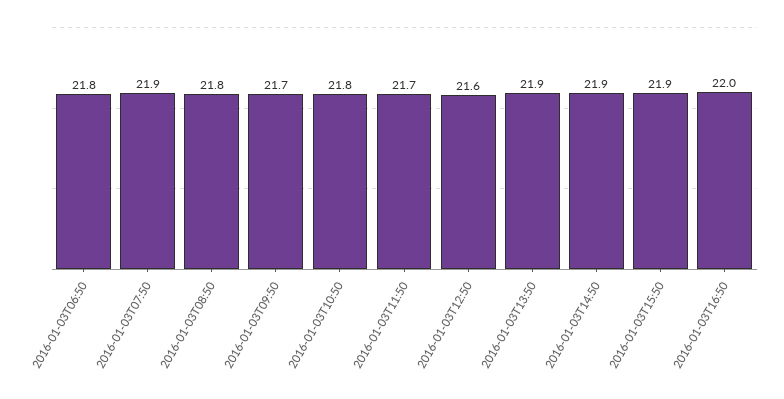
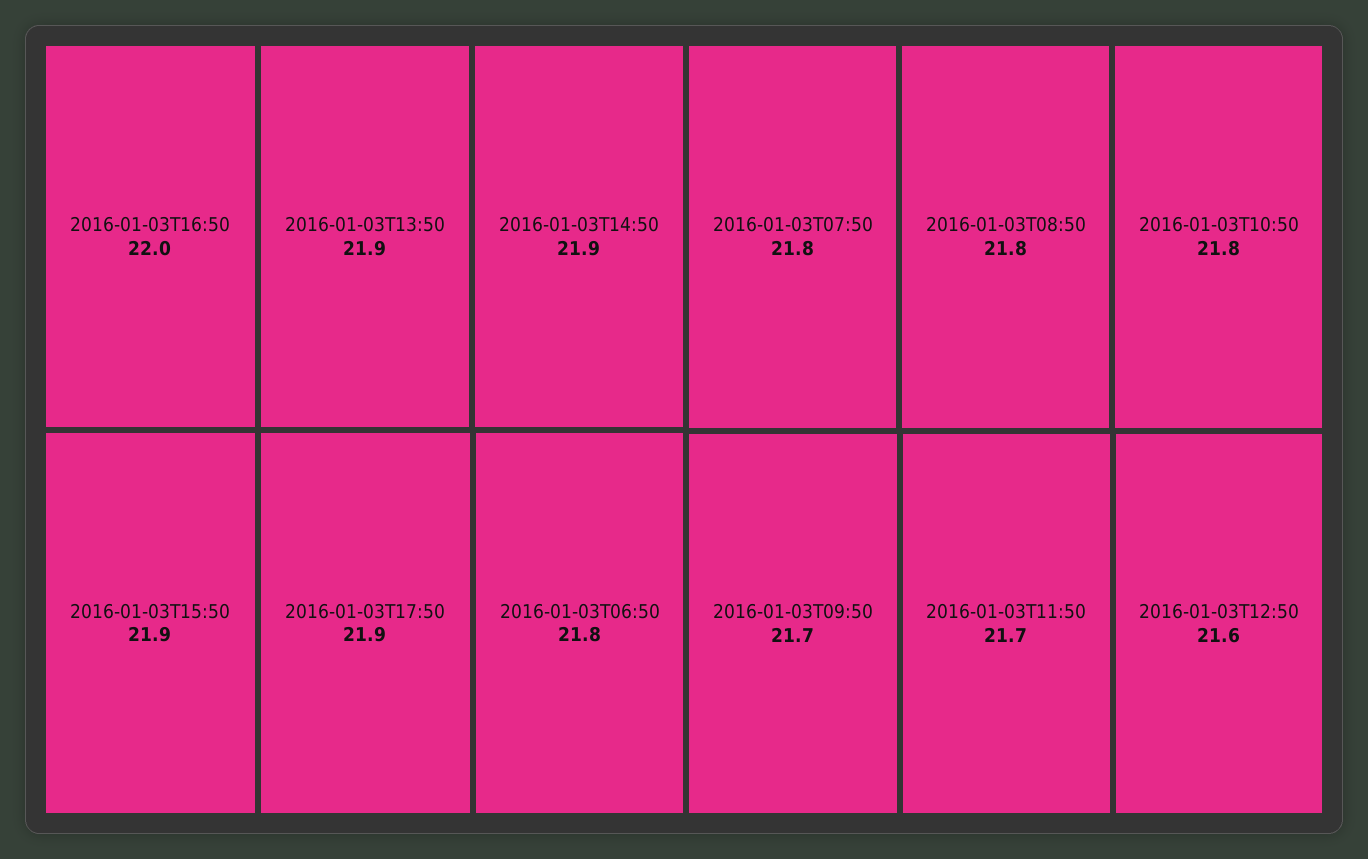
2016-01-03T07:50: 21.9 -> 21.8
2016-01-03T17:50: none -> 21.9

